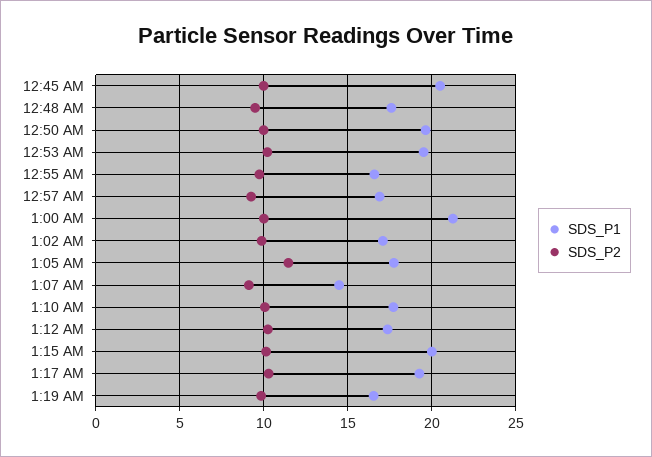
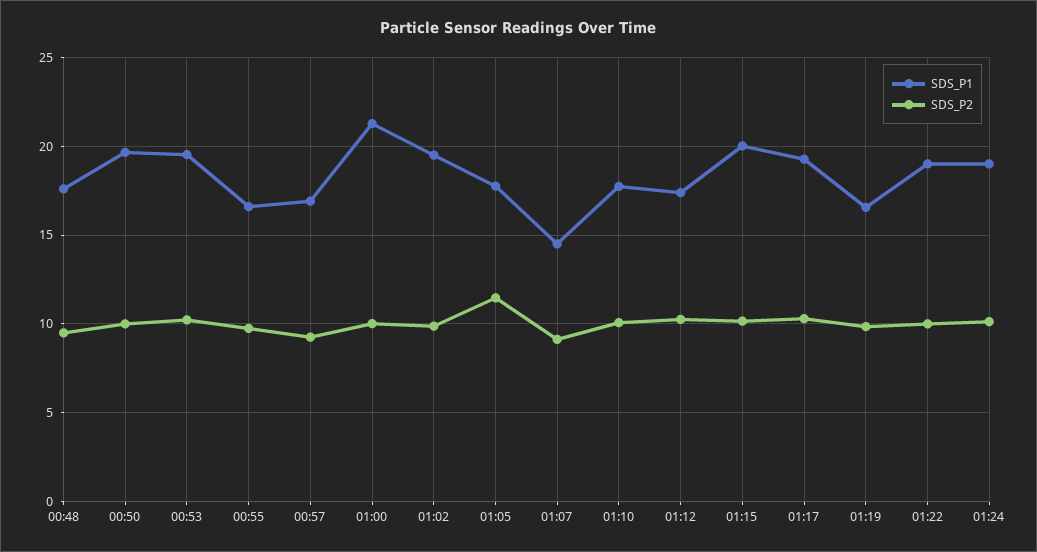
SDS_P1, 12:45 AM: 20.5 -> none
SDS_P2, 12:45 AM: 10 -> none
SDS_P1, 1:02 AM: 17 -> 19.5
SDS_P1, 01:22: none -> 19
SDS_P2, 01:22: none -> 10
SDS_P1, 01:24: none -> 19
SDS_P2, 01:24: none -> 10

